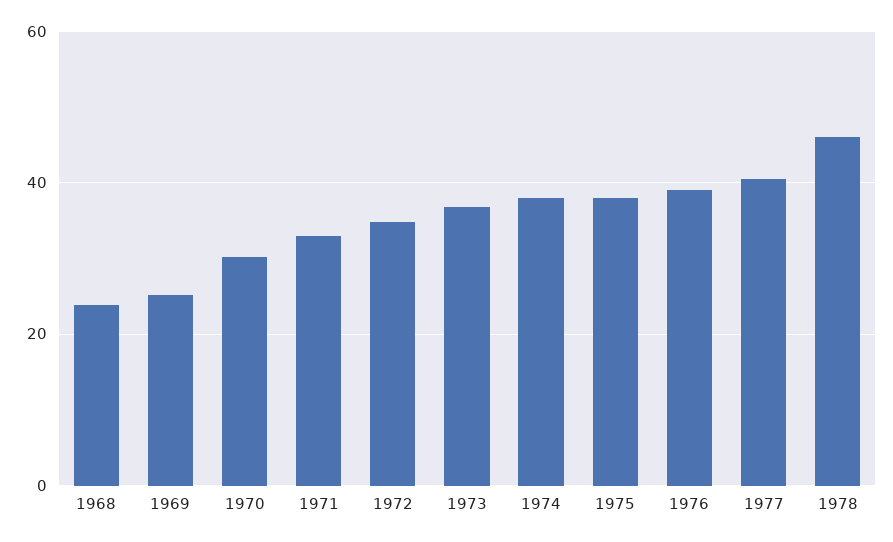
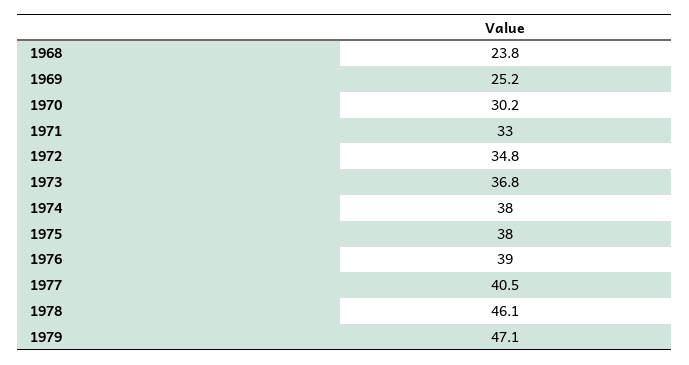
1979: none -> 47.1

